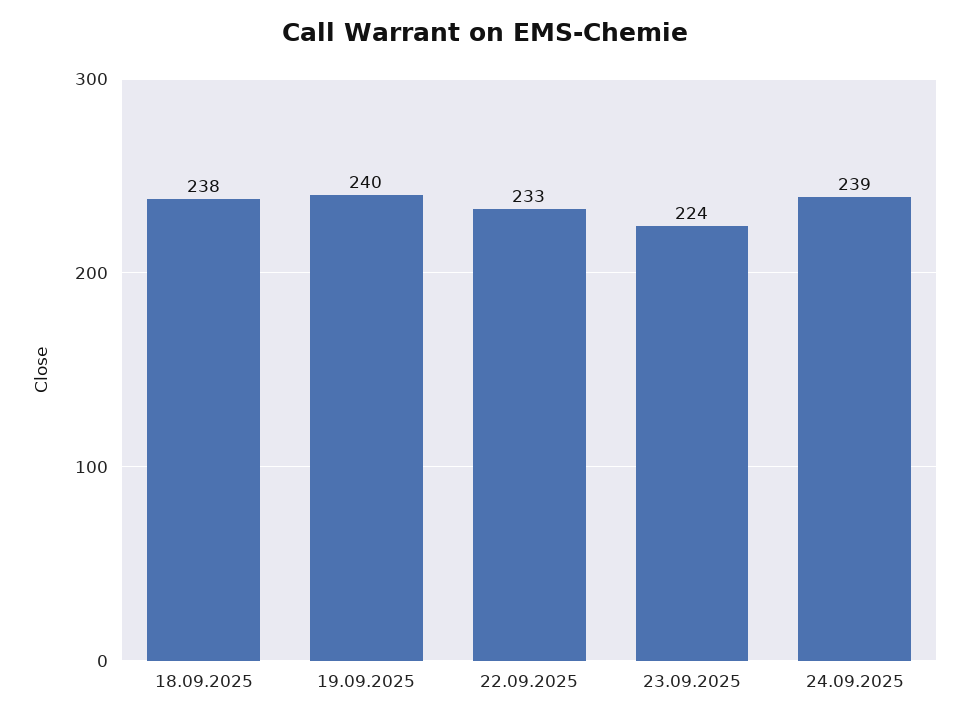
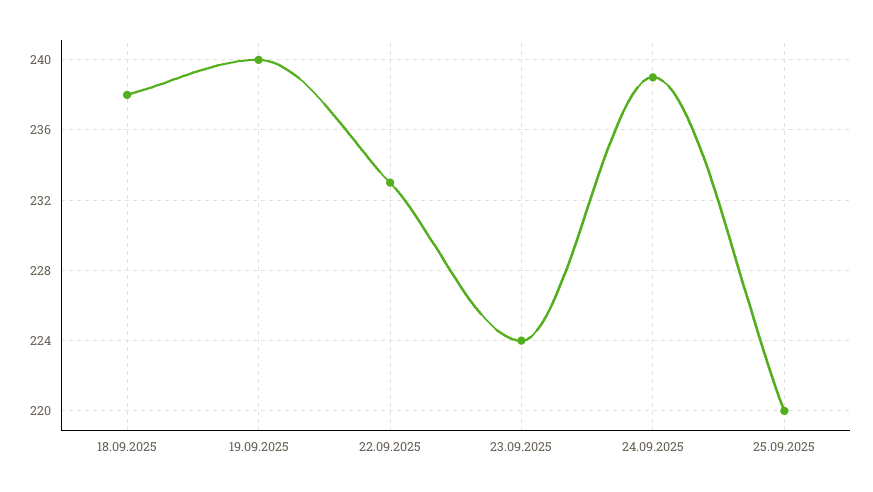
25.09.2025: none -> 220

